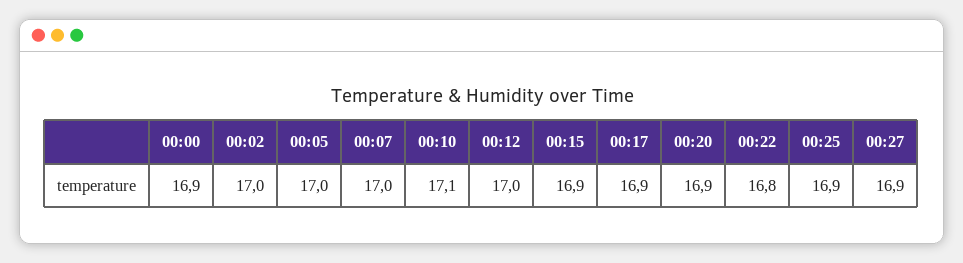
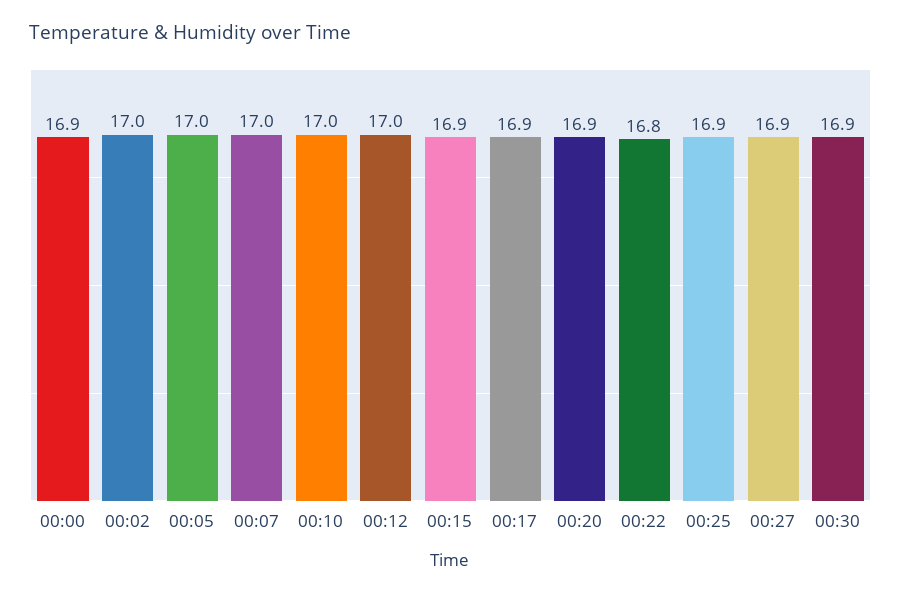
00:10: 17.1 -> 17
00:30: none -> 16.9

